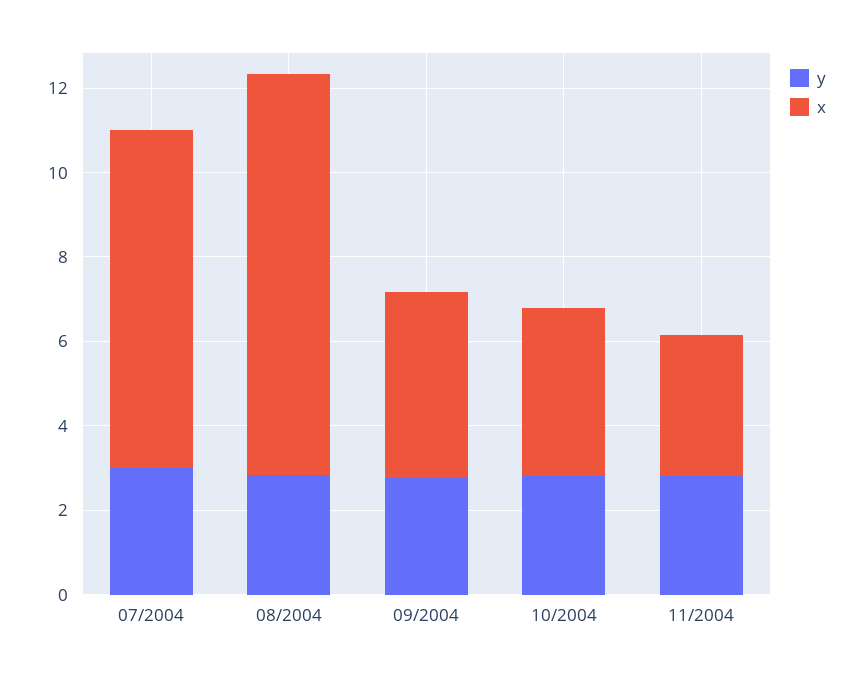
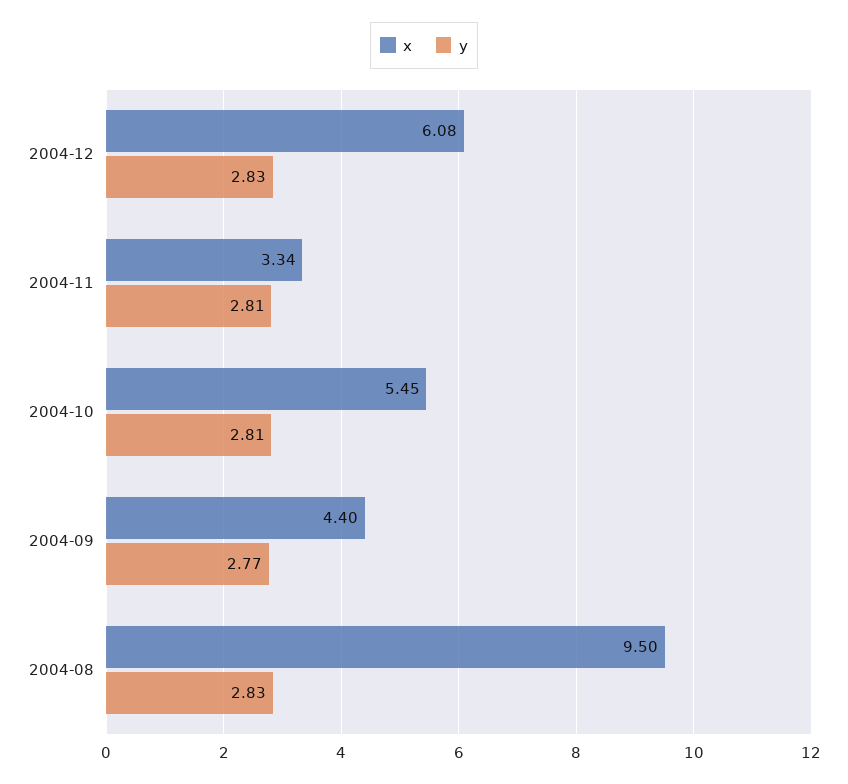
y, 07/2004: 3 -> none
x, 07/2004: 8 -> none
x, 10/2004: 4 -> 5.45
x, 2004-12: none -> 6.08
y, 2004-12: none -> 2.83

